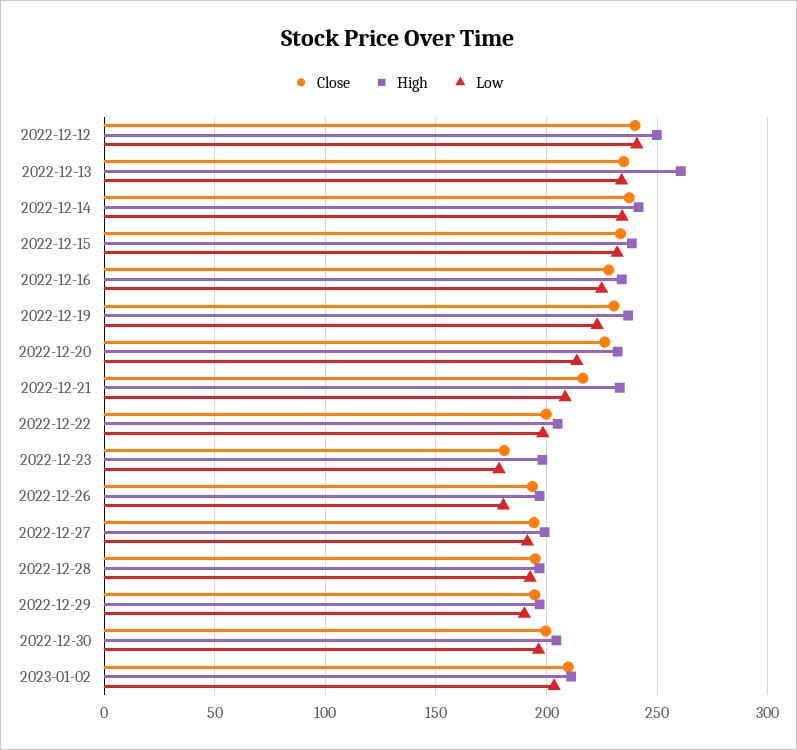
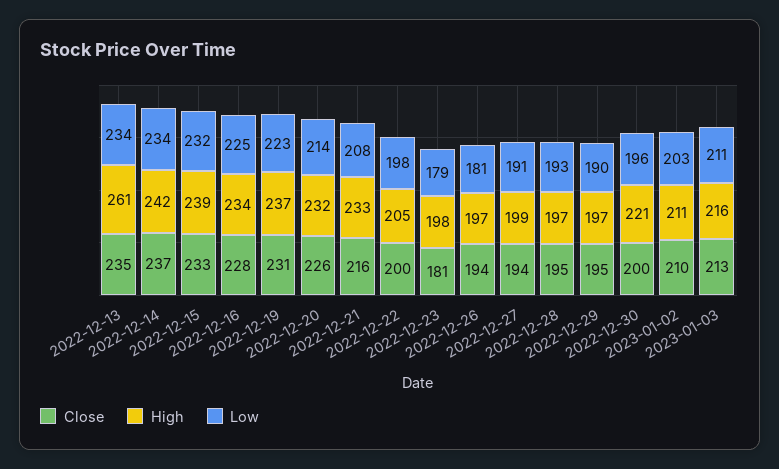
Close, 2022-12-12: 240 -> none
High, 2022-12-12: 250 -> none
Low, 2022-12-12: 240 -> none
High, 2022-12-30: 205 -> 221
Close, 2023-01-03: none -> 213
High, 2023-01-03: none -> 216
Low, 2023-01-03: none -> 211

